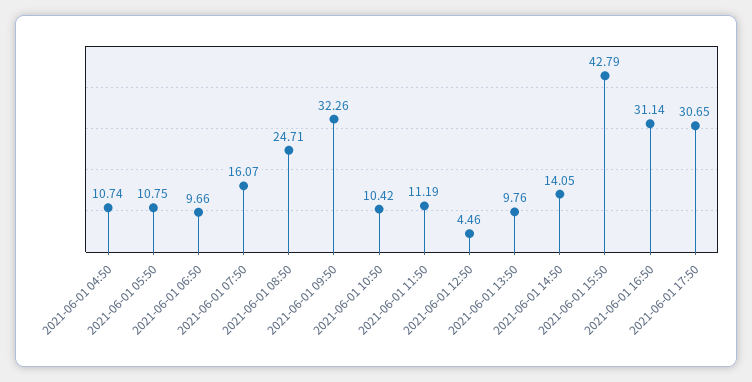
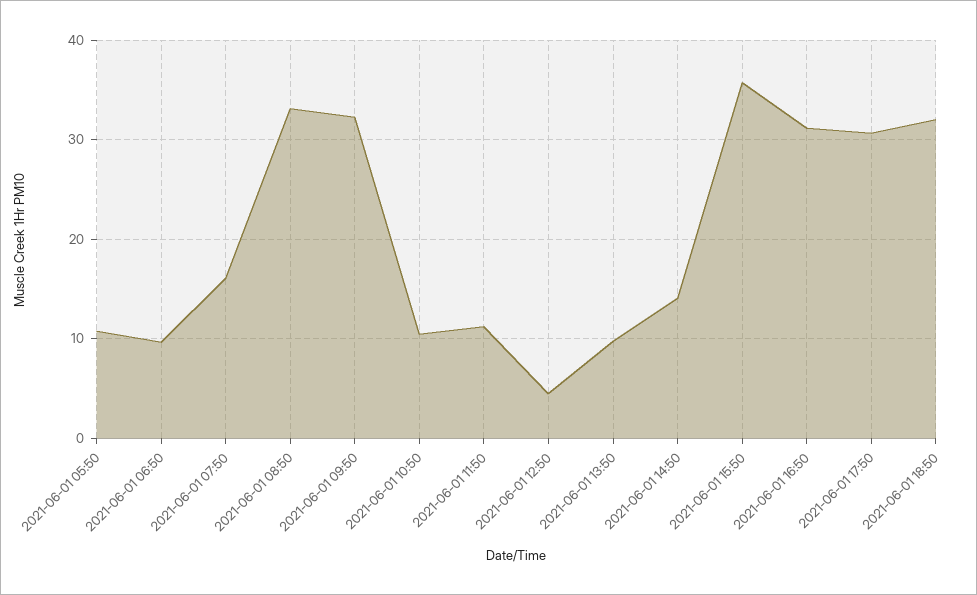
2021-06-01 04:50: 10.74 -> none
2021-06-01 08:50: 24.71 -> 33
2021-06-01 15:50: 42.79 -> 36
2021-06-01 18:50: none -> 32

